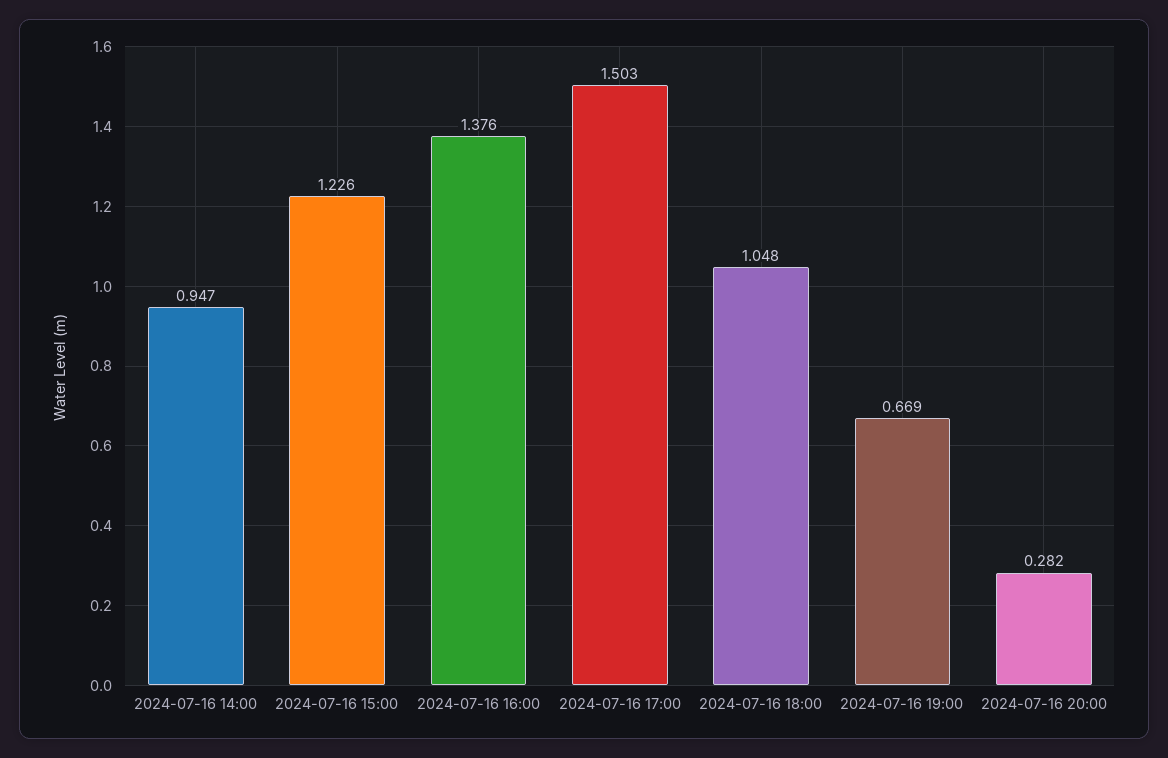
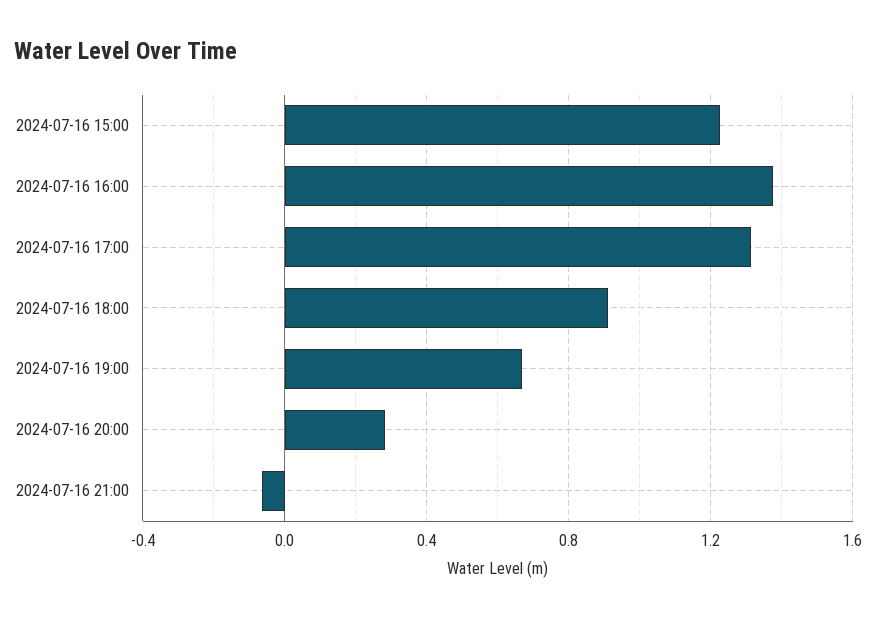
2024-07-16 14:00: 0.947 -> none
2024-07-16 17:00: 1.503 -> 1.3
2024-07-16 18:00: 1.048 -> 0.9
2024-07-16 21:00: none -> -0.05

